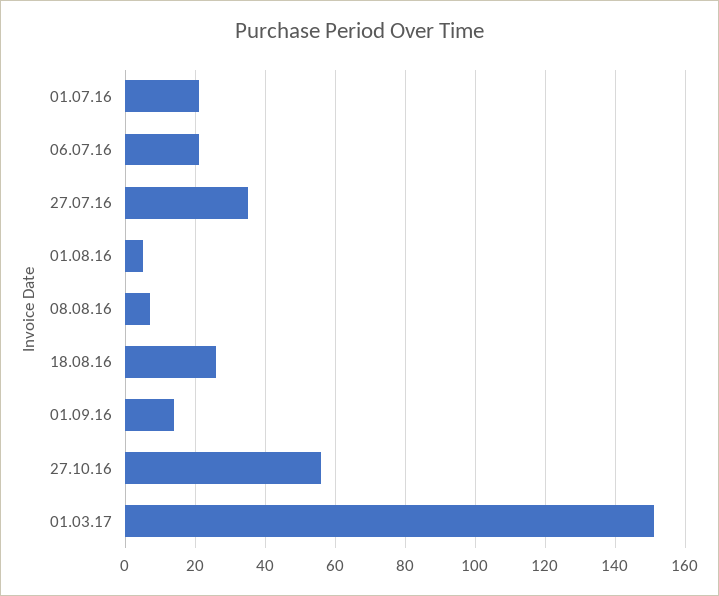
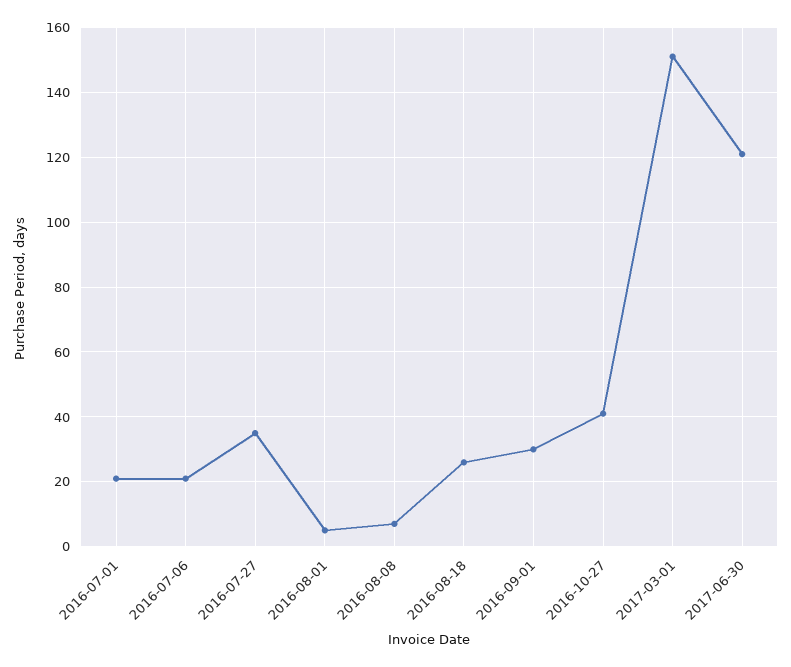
01.09.16: 15 -> 30
27.10.16: 55 -> 40
2017-06-30: none -> 120

